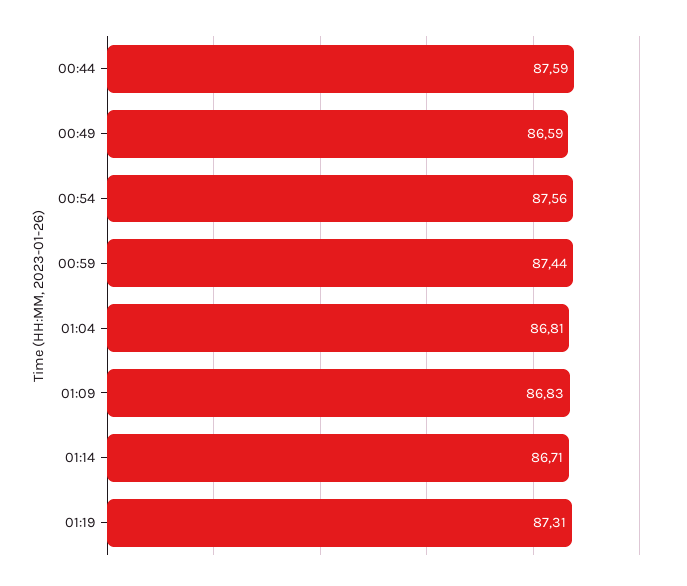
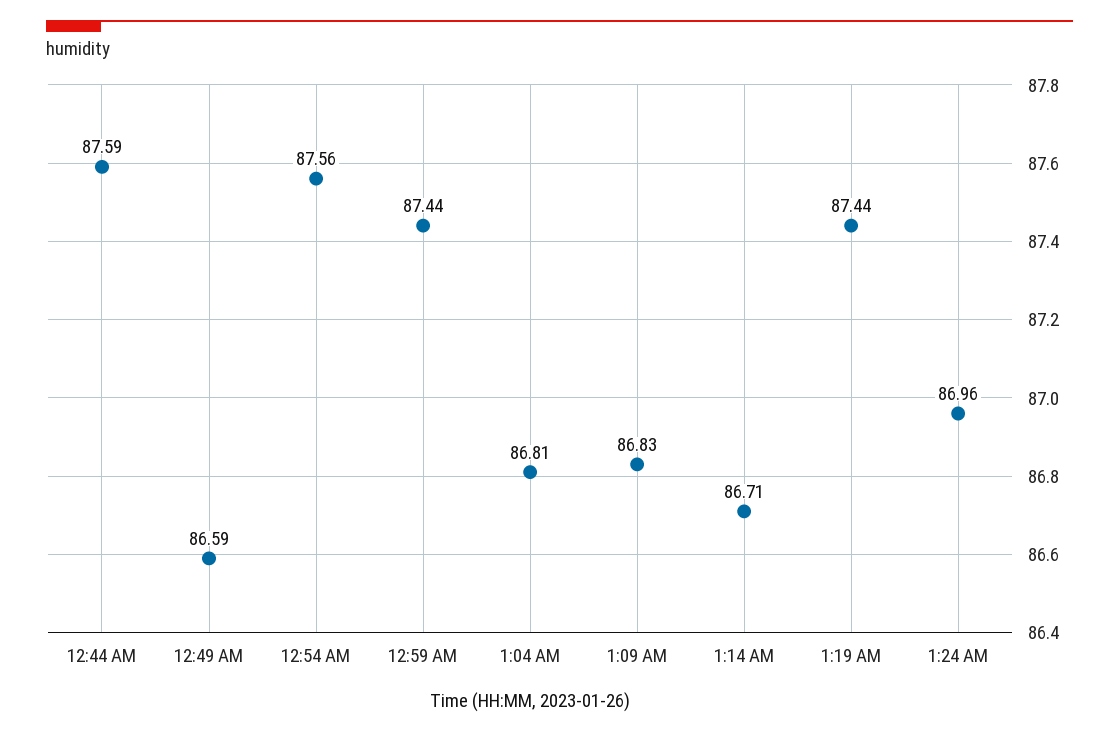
01:19: 87.31 -> 87.44
1:24 AM: none -> 86.96

